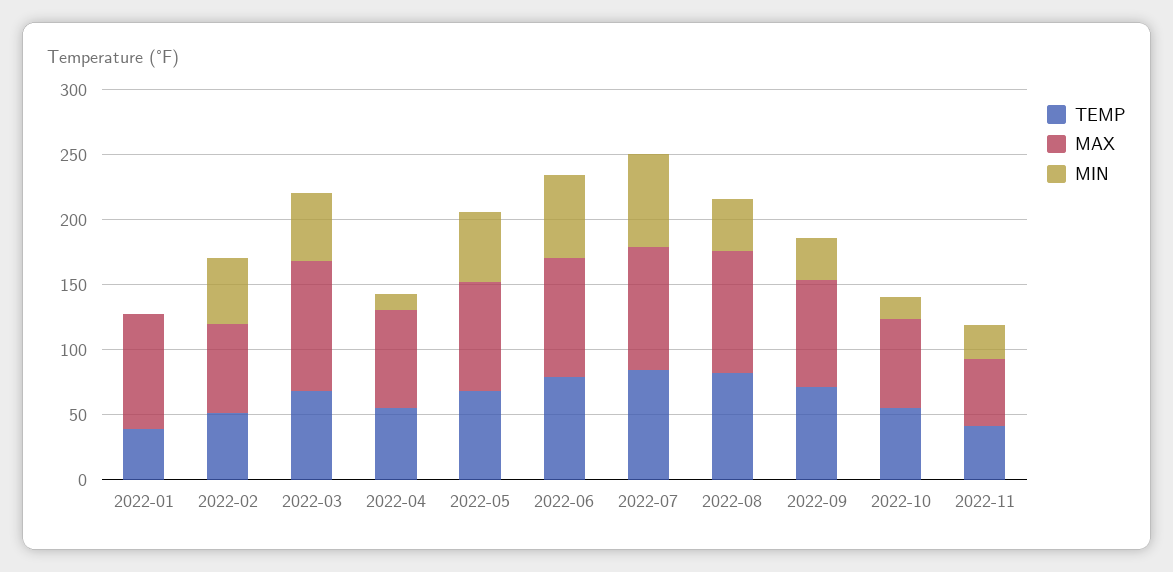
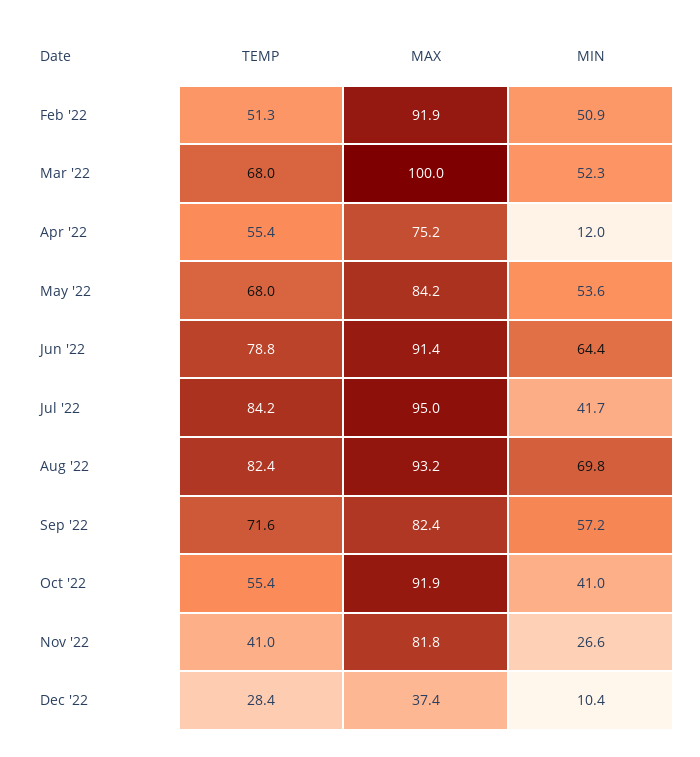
TEMP, 2022-01: 40 -> none
MAX, 2022-01: 90 -> none
MIN, 2022-01: 0 -> none
MAX, 2022-02: 70 -> 91.9
MIN, 2022-07: 70 -> 41.7
MIN, 2022-08: 40 -> 69.8
MIN, 2022-09: 30 -> 57.2
MAX, 2022-10: 70 -> 91.9
MIN, 2022-10: 20 -> 41
MAX, 2022-11: 50 -> 81.8
TEMP, Dec '22: none -> 28.4
MAX, Dec '22: none -> 37.4
MIN, Dec '22: none -> 10.4

